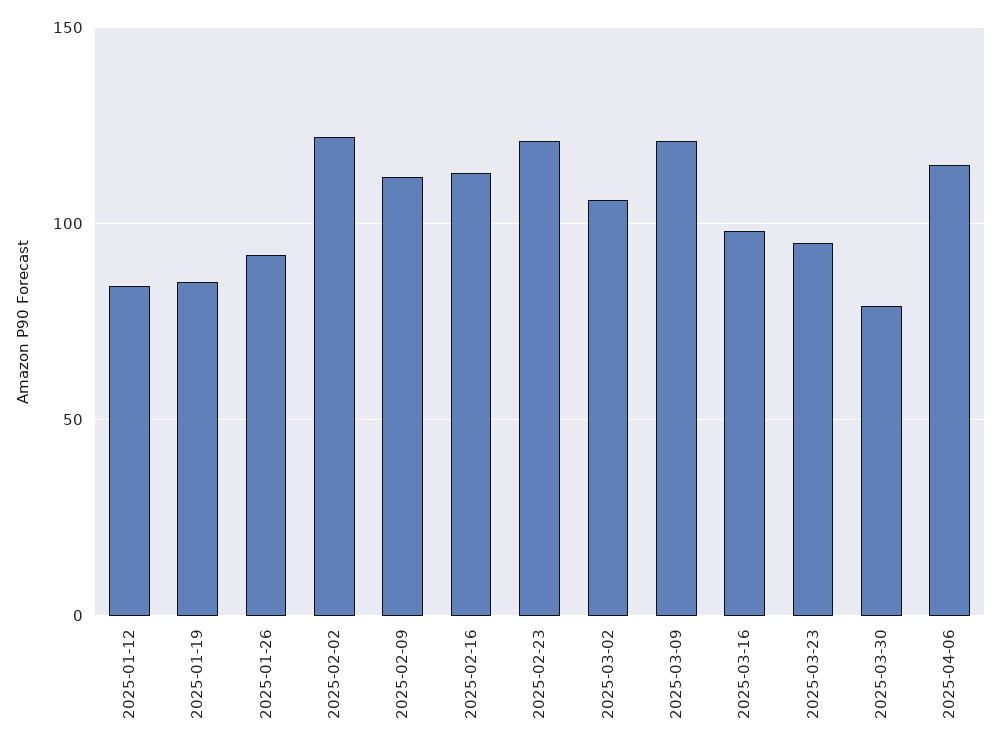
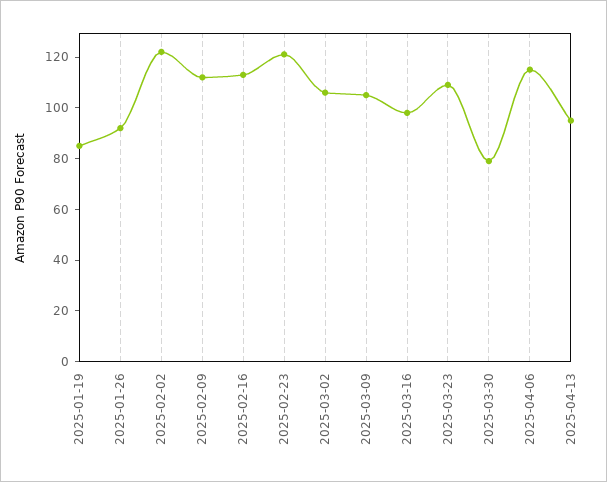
2025-01-12: 85 -> none
2025-03-09: 120 -> 105
2025-03-23: 95 -> 110
2025-04-13: none -> 95

